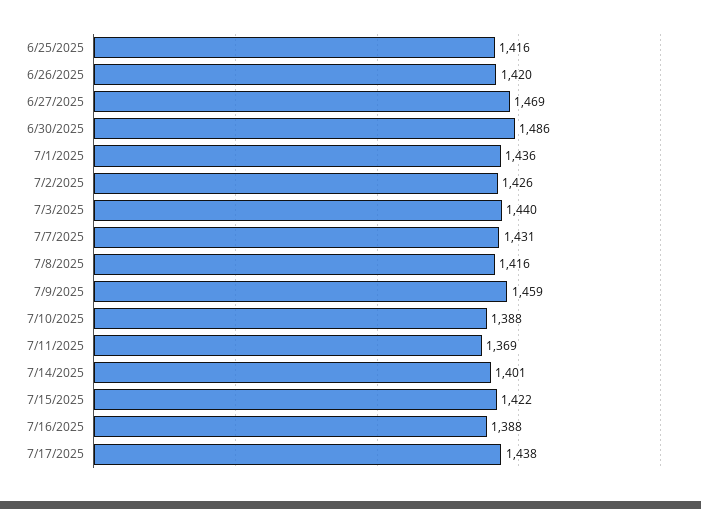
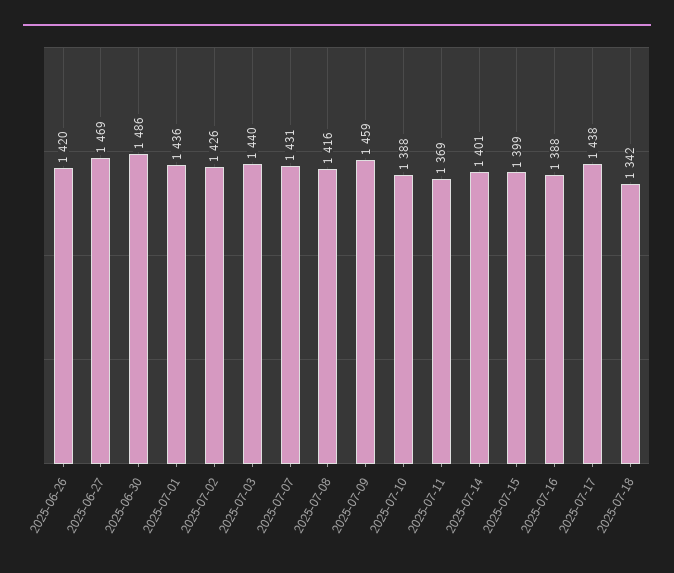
6/25/2025: 1416 -> none
7/15/2025: 1422 -> 1399
2025-07-18: none -> 1342

